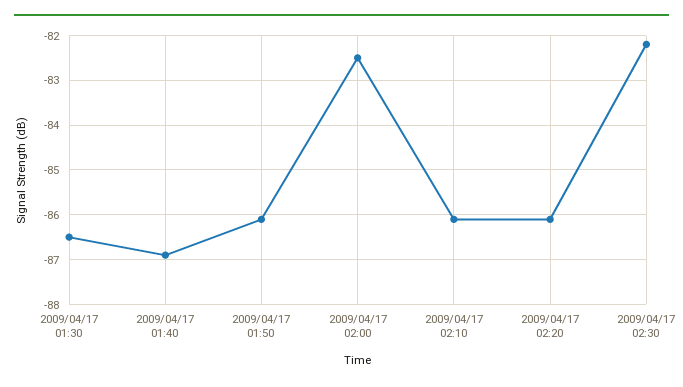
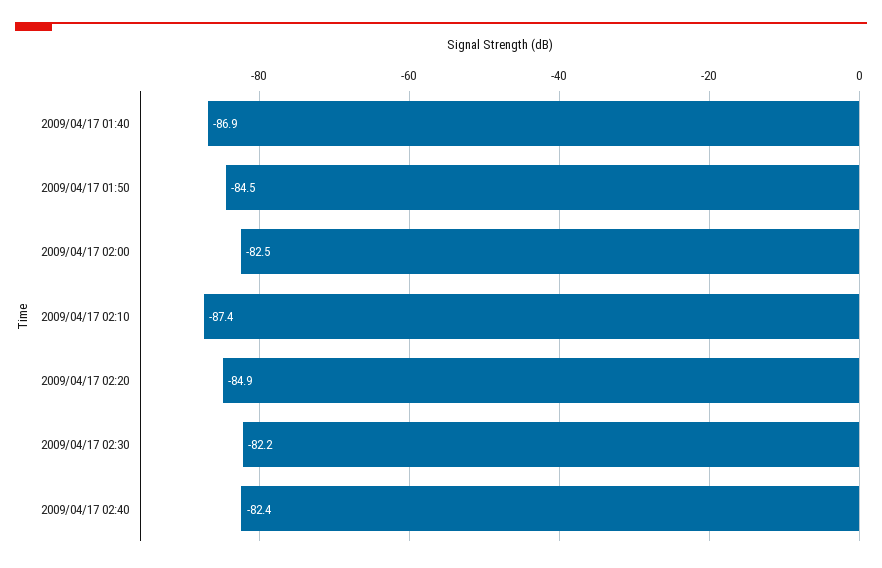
2009/04/17 01:30: -86.5 -> none
2009/04/17 01:50: -86 -> -84.5
2009/04/17 02:10: -86 -> -87.4
2009/04/17 02:20: -86 -> -84.9
2009/04/17 02:40: none -> -82.4

